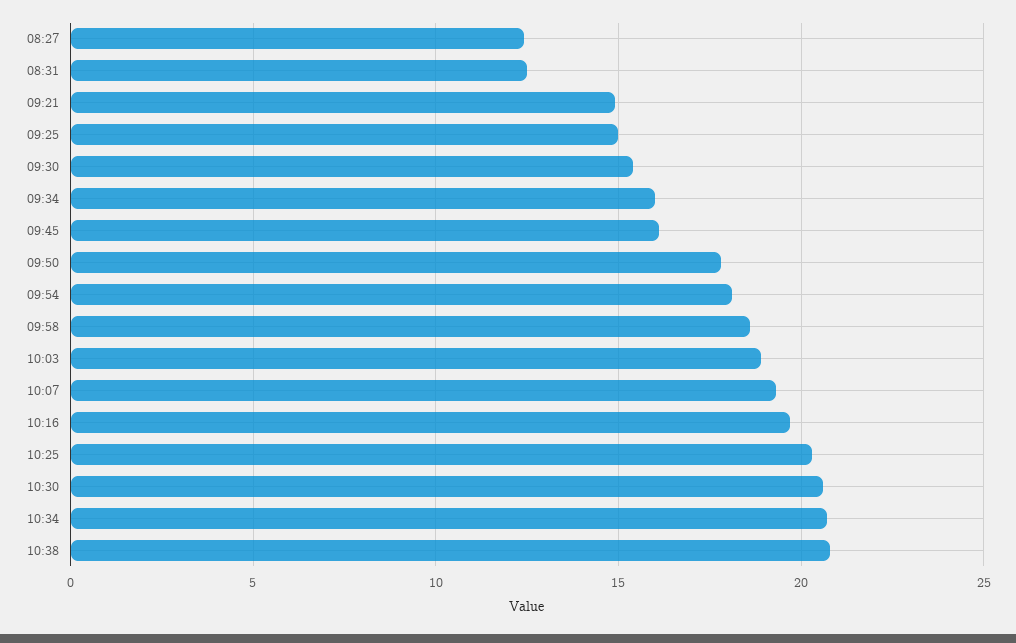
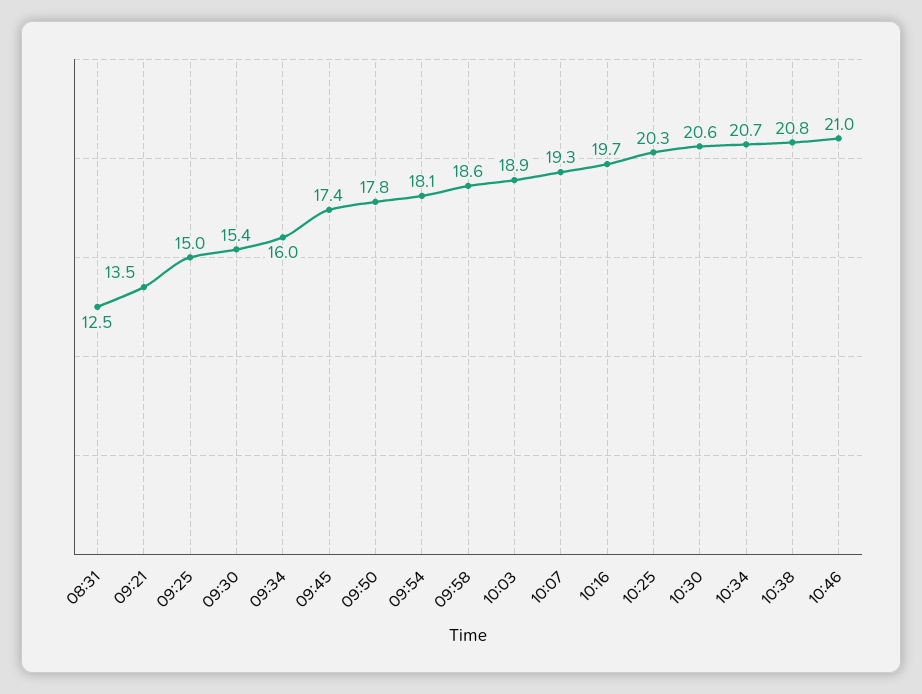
08:27: 12.5 -> none
09:21: 15 -> 13.5
09:45: 16 -> 17.4
10:46: none -> 21

